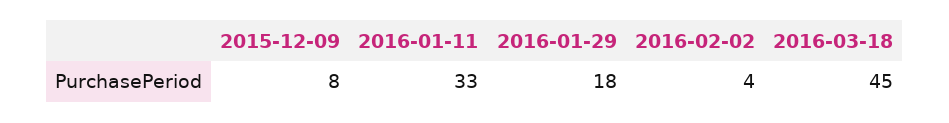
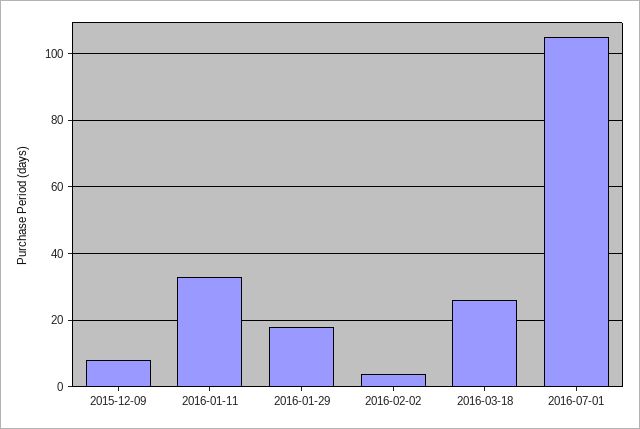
2016-03-18: 45 -> 25
2016-07-01: none -> 105

